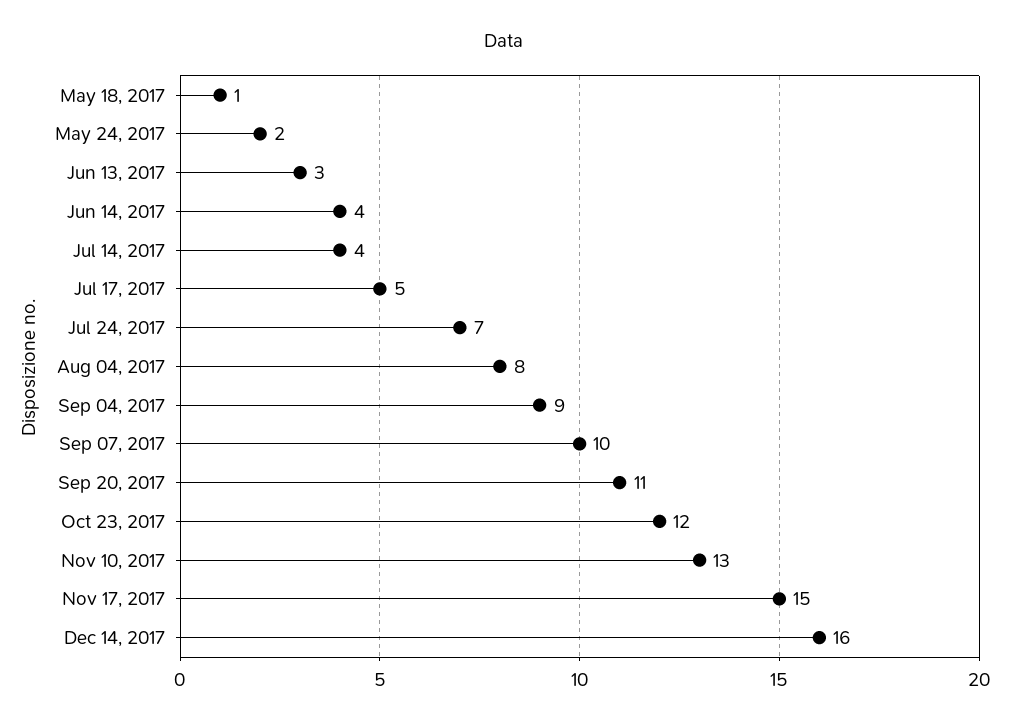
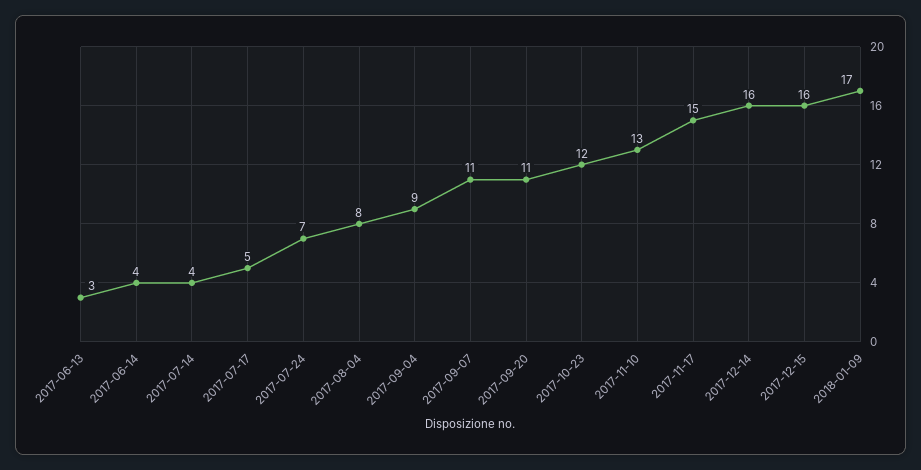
May 18, 2017: 1 -> none
May 24, 2017: 2 -> none
Sep 07, 2017: 10 -> 11
2017-12-15: none -> 16
2018-01-09: none -> 17

